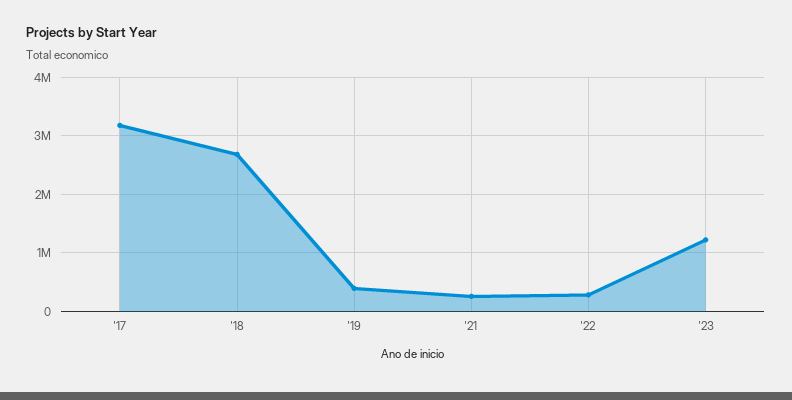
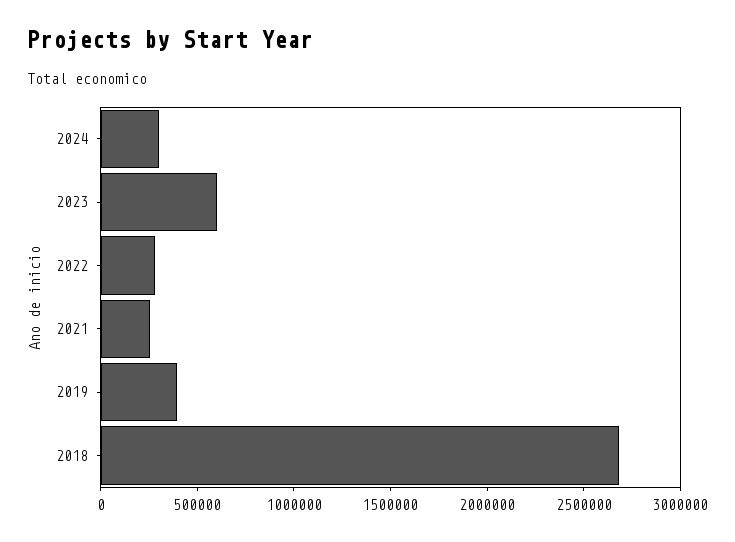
'17: 3200000 -> none
'23: 1200000 -> 600000
2024: none -> 300000

